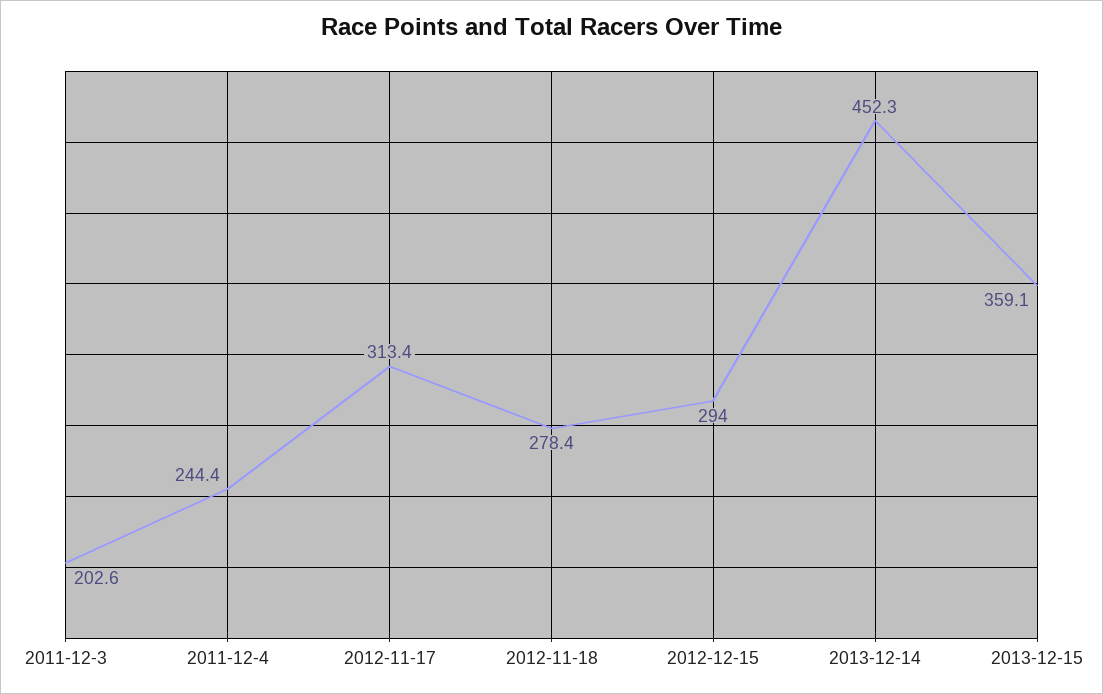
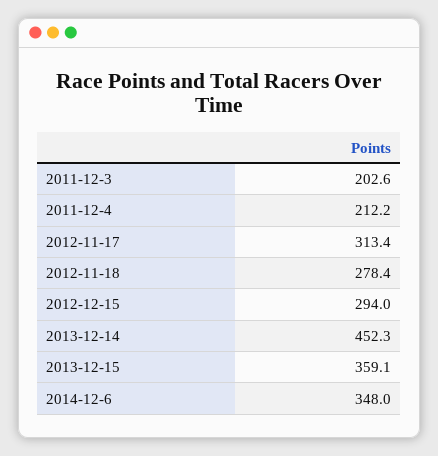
2011-12-4: 244.4 -> 212.2
2014-12-6: none -> 348

